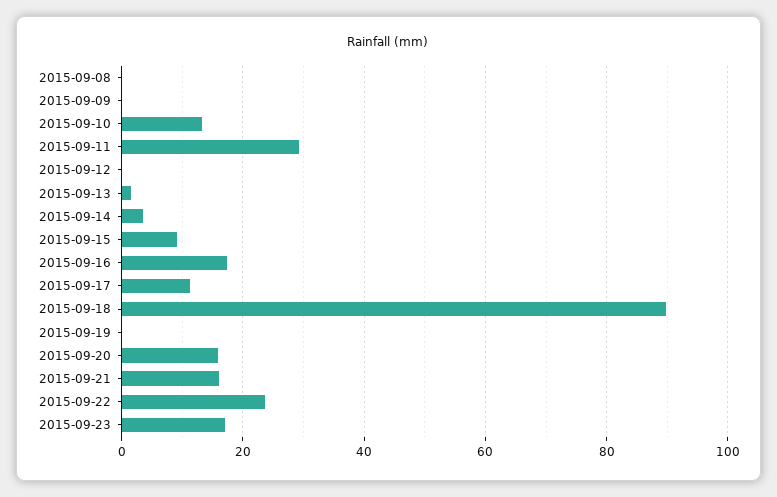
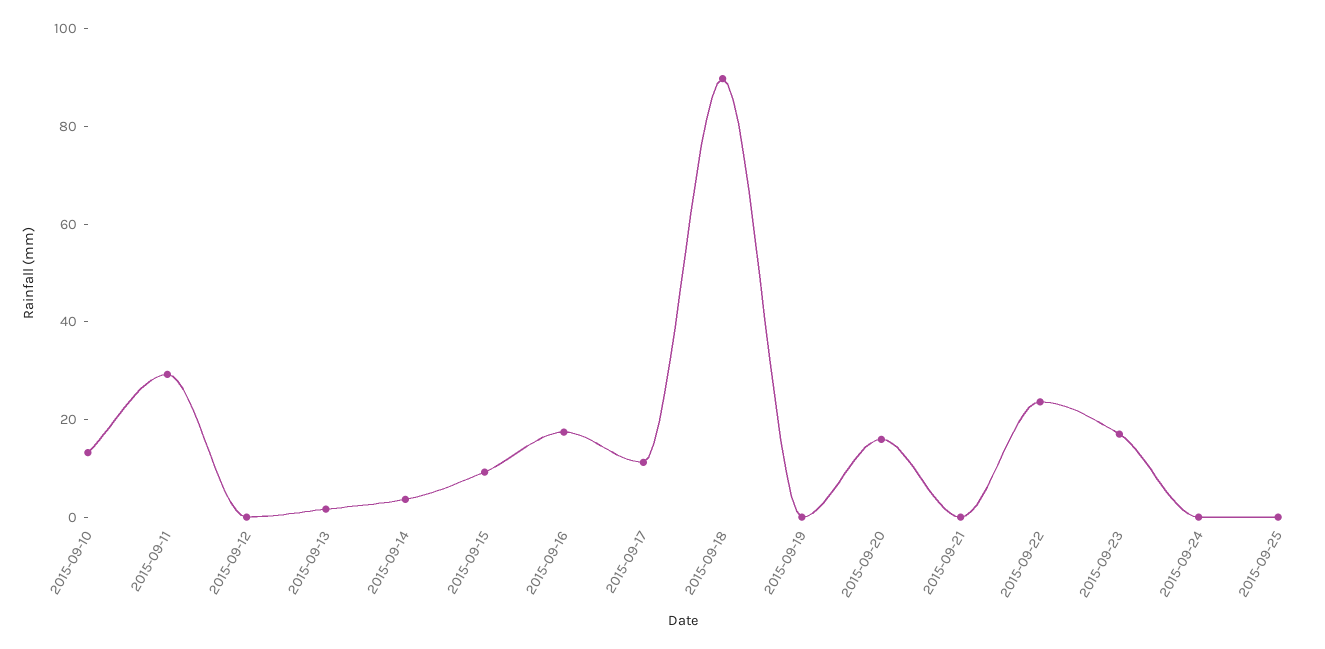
2015-09-08: 0 -> none
2015-09-09: 0 -> none
2015-09-21: 16 -> 0
2015-09-24: none -> 0
2015-09-25: none -> 0

